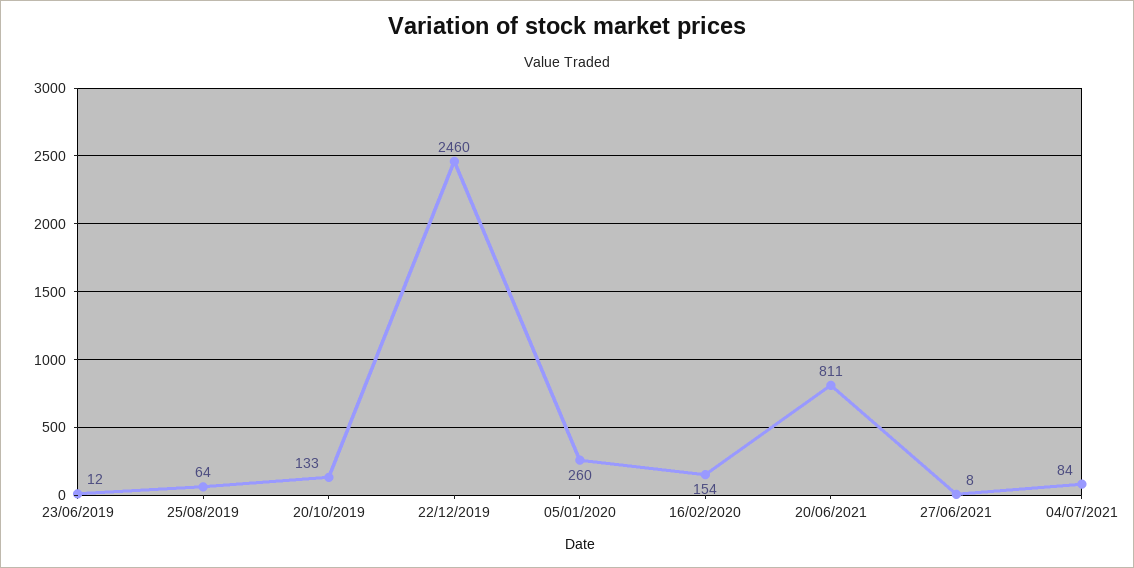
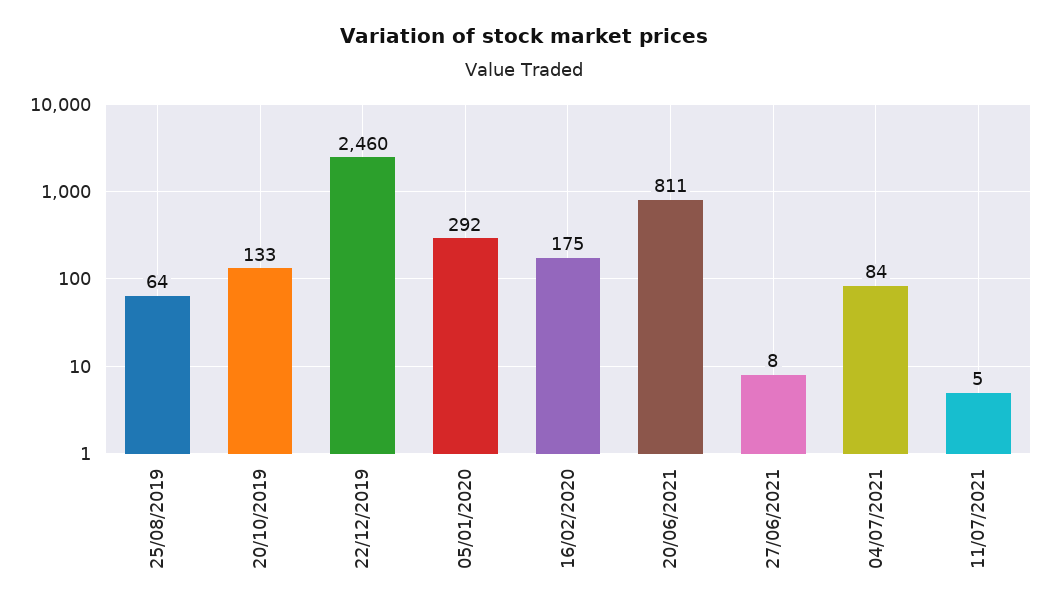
23/06/2019: 12 -> none
05/01/2020: 260 -> 292
16/02/2020: 154 -> 175
11/07/2021: none -> 5

